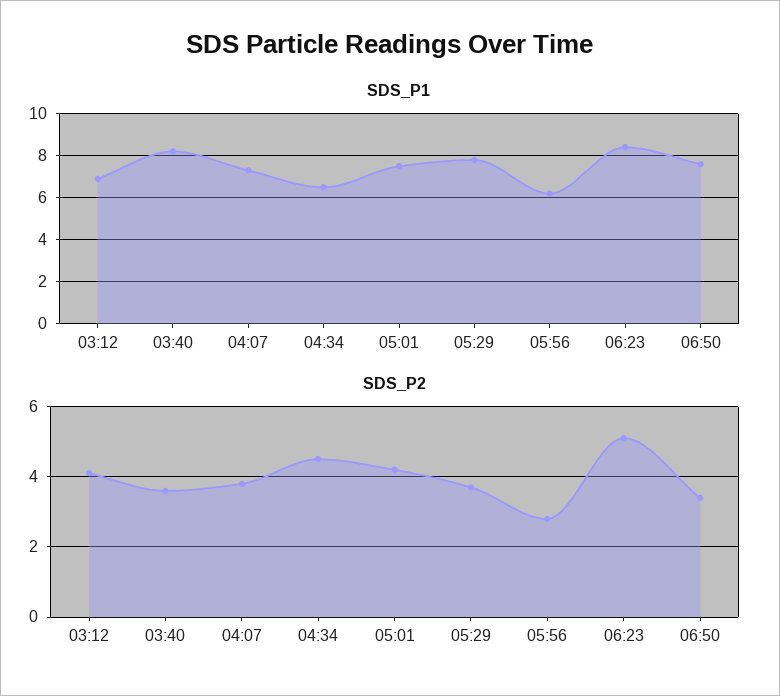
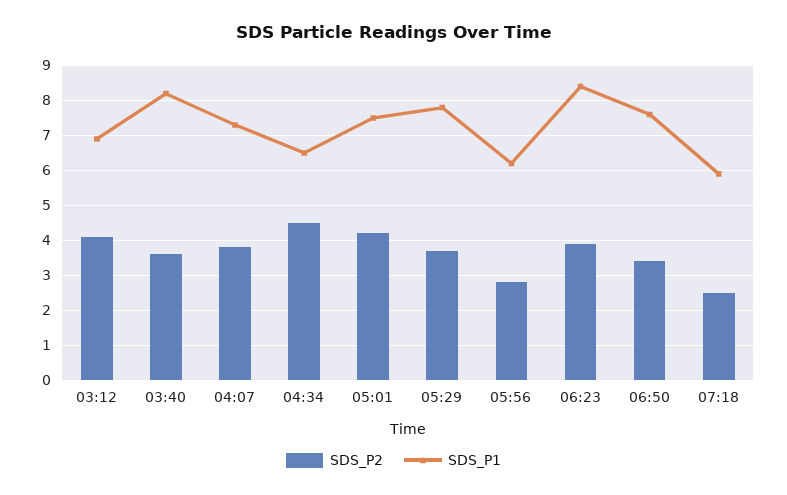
SDS_P2, 06:23: 5 -> 4
SDS_P2, 07:18: none -> 2.5
SDS_P1, 07:18: none -> 6

